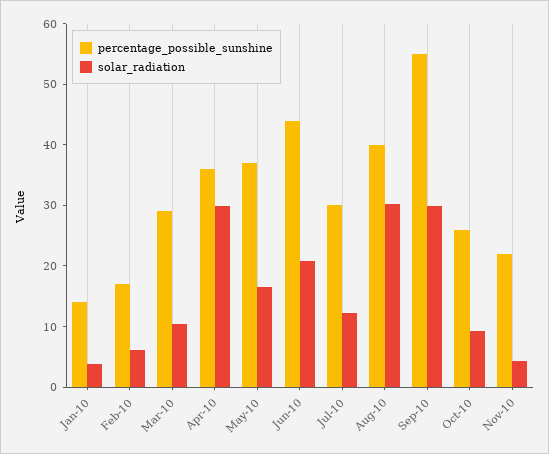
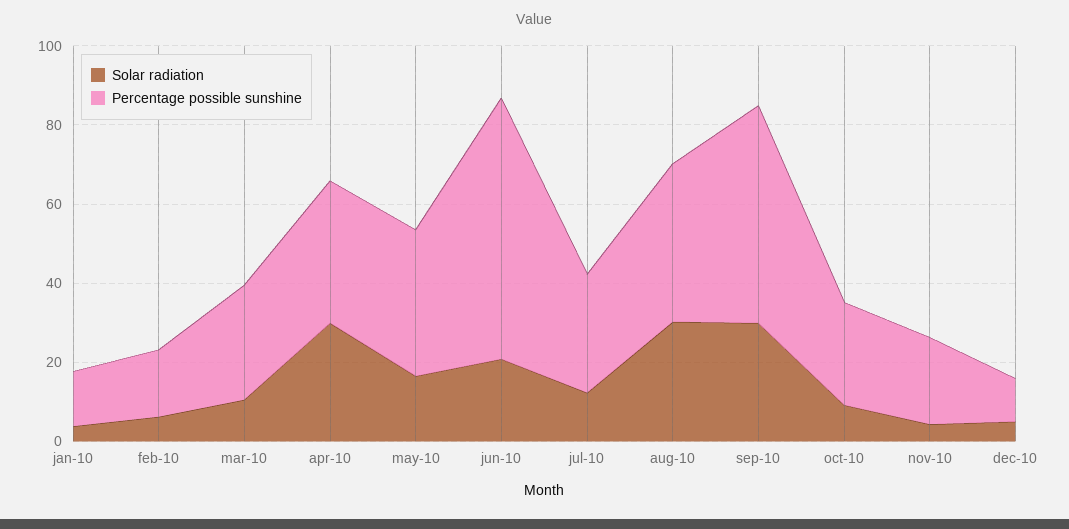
percentage_possible_sunshine, Jun-10: 44 -> 65
solar_radiation, dec-10: none -> 5
percentage_possible_sunshine, dec-10: none -> 10

